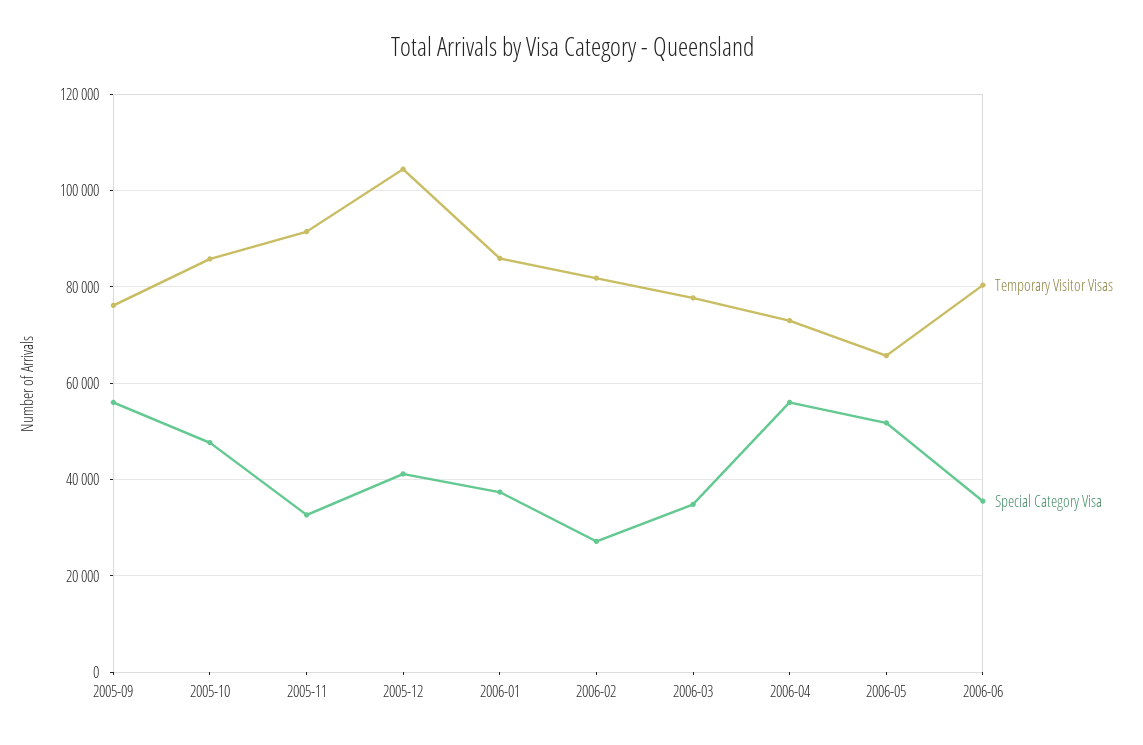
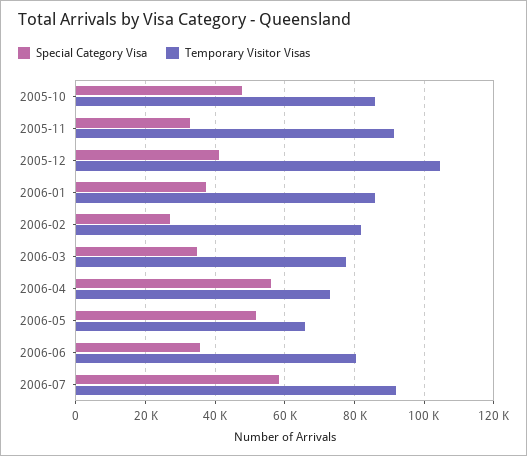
Temporary Visitor Visas, 2005-09: 76000 -> none
Special Category Visa, 2005-09: 56000 -> none
Special Category Visa, 2006-07: none -> 58000
Temporary Visitor Visas, 2006-07: none -> 92000

